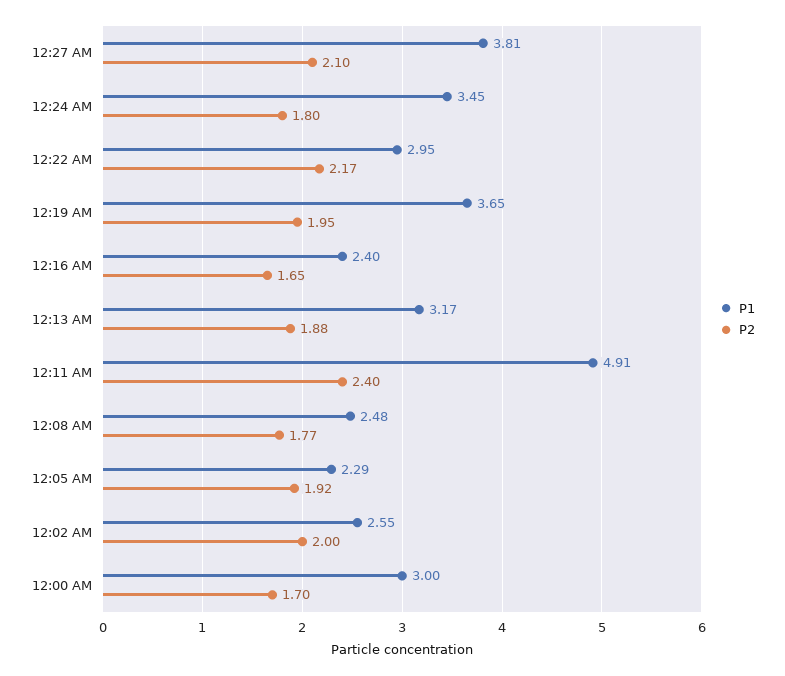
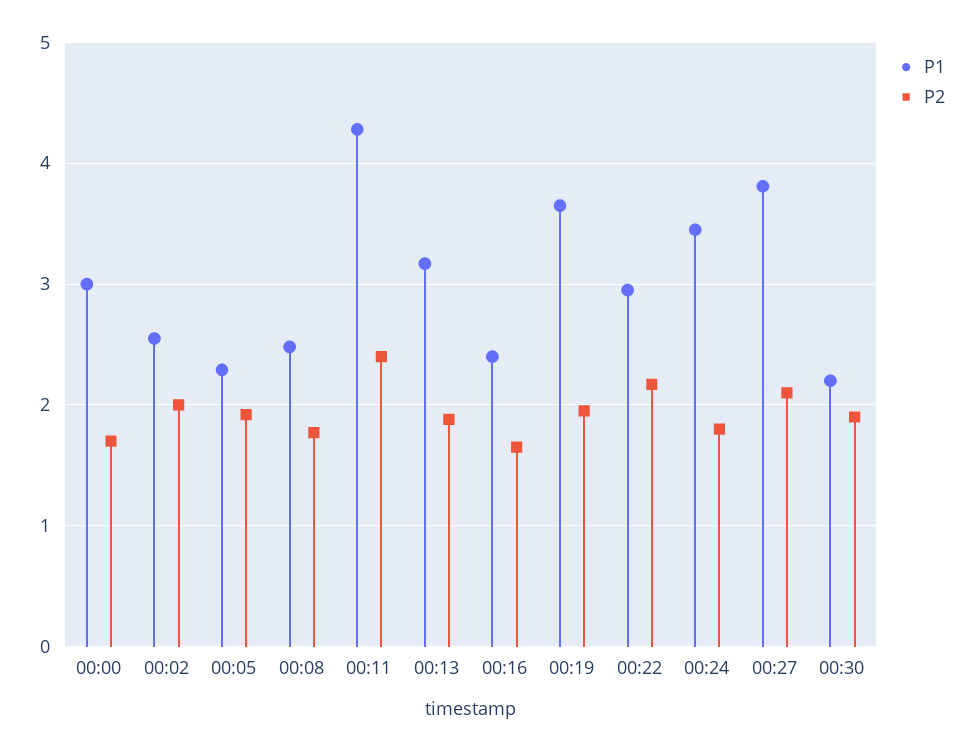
P1, 12:11 AM: 4.91 -> 4.3
P1, 00:30: none -> 2.2
P2, 00:30: none -> 1.9

